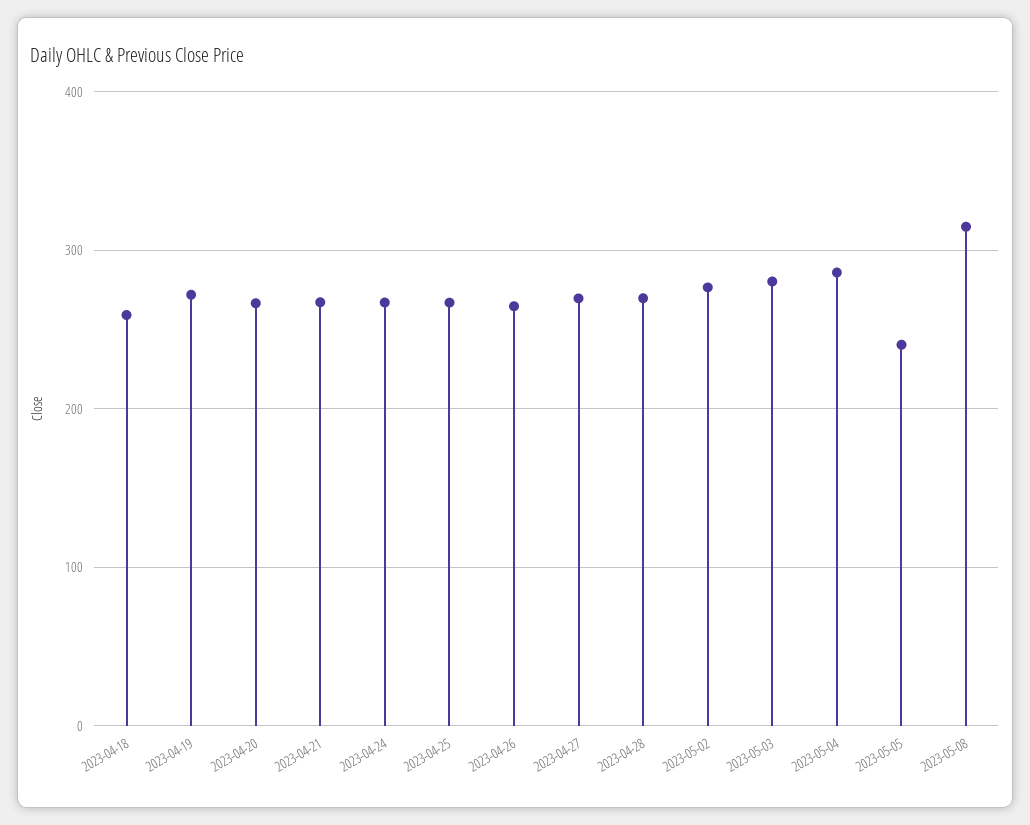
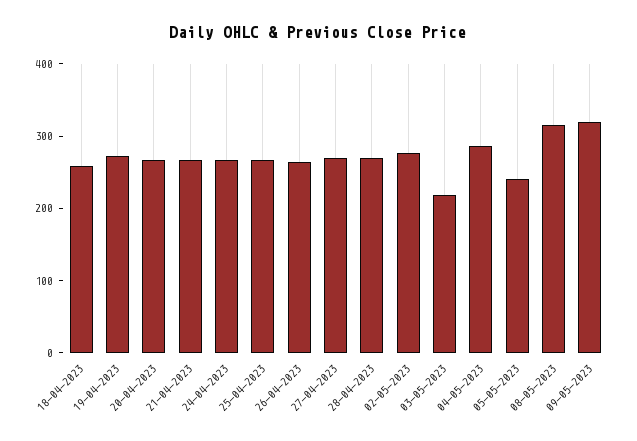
2023-05-03: 280 -> 220
09-05-2023: none -> 320

